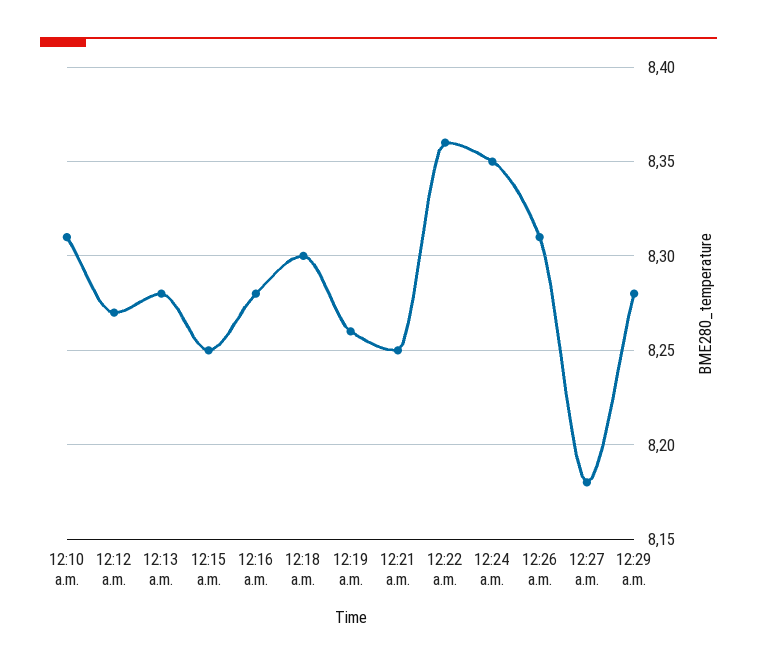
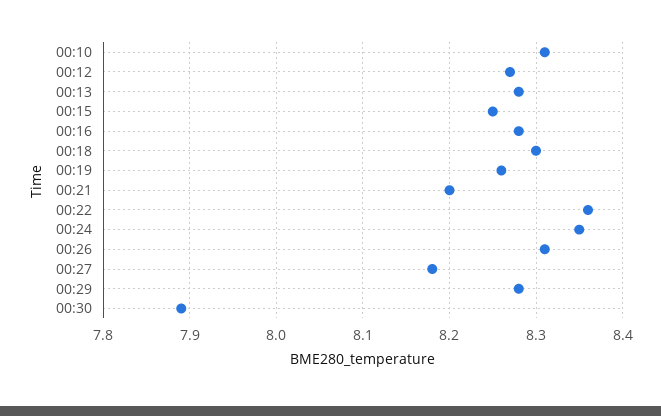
12:21 a.m.: 8.25 -> 8.2
00:30: none -> 7.89

